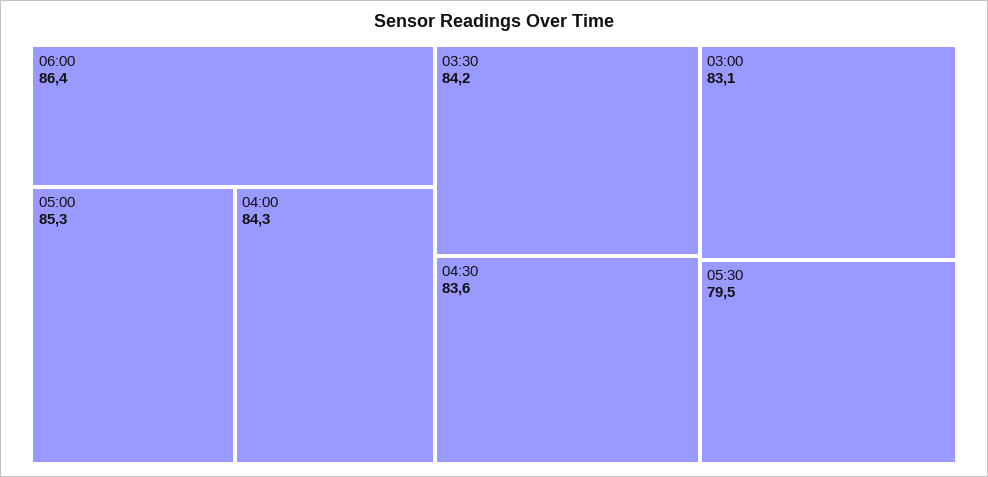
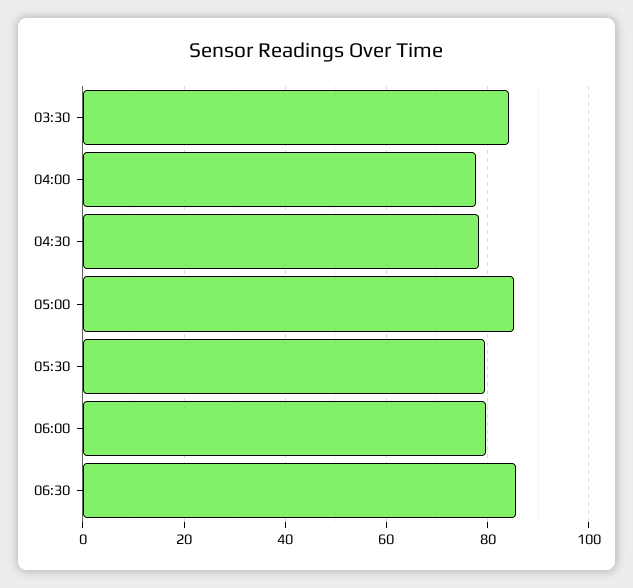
06:00: 86.4 -> 80
04:00: 84.3 -> 78
04:30: 83.6 -> 78
03:00: 83.1 -> none
06:30: none -> 86

